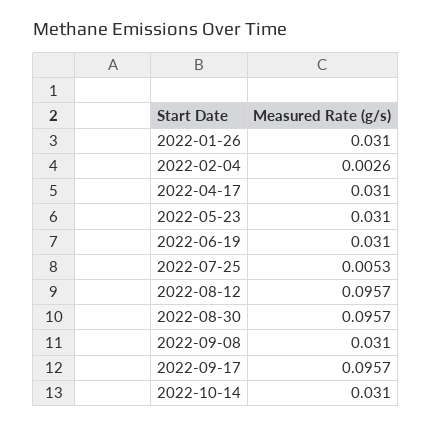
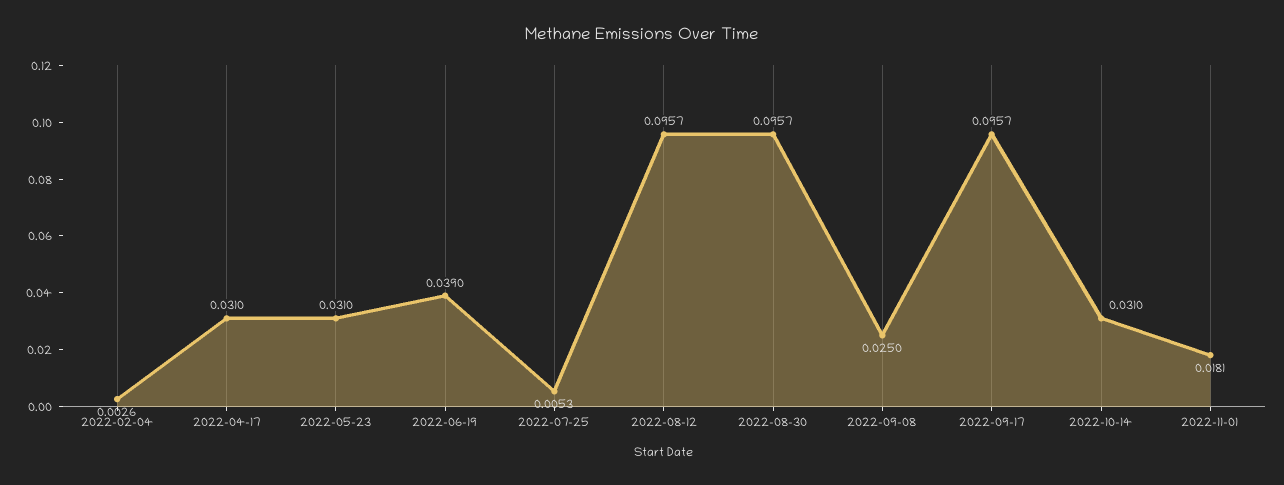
2022-01-26: 0.031 -> none
2022-06-19: 0.031 -> 0.039
2022-09-08: 0.031 -> 0.025
2022-11-01: none -> 0.0181

